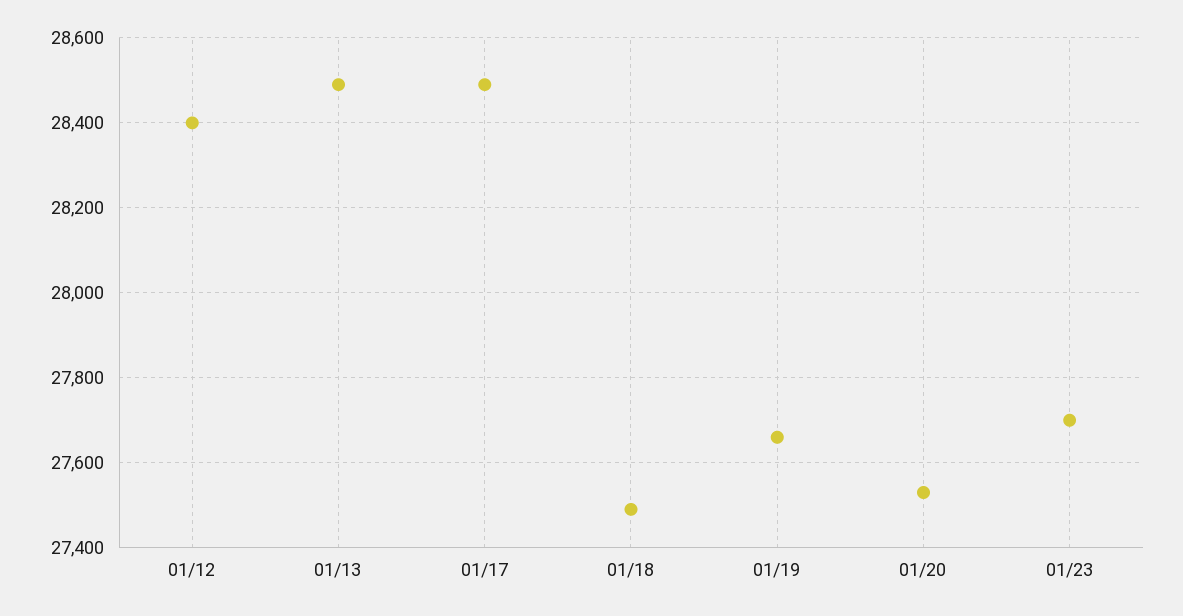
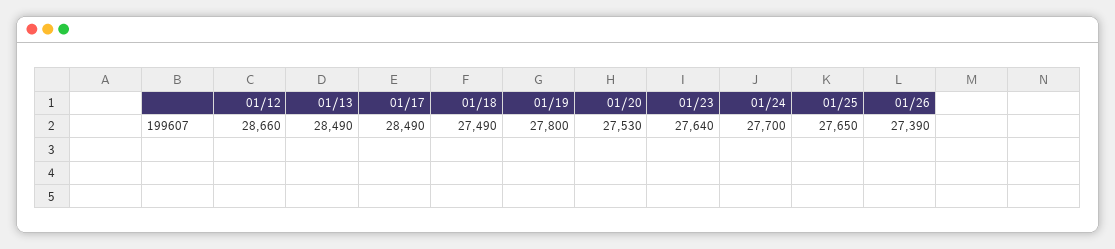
01/12: 28400 -> 28660
01/19: 27660 -> 27800
01/23: 27700 -> 27640
01/24: none -> 27700
01/25: none -> 27650
01/26: none -> 27390

